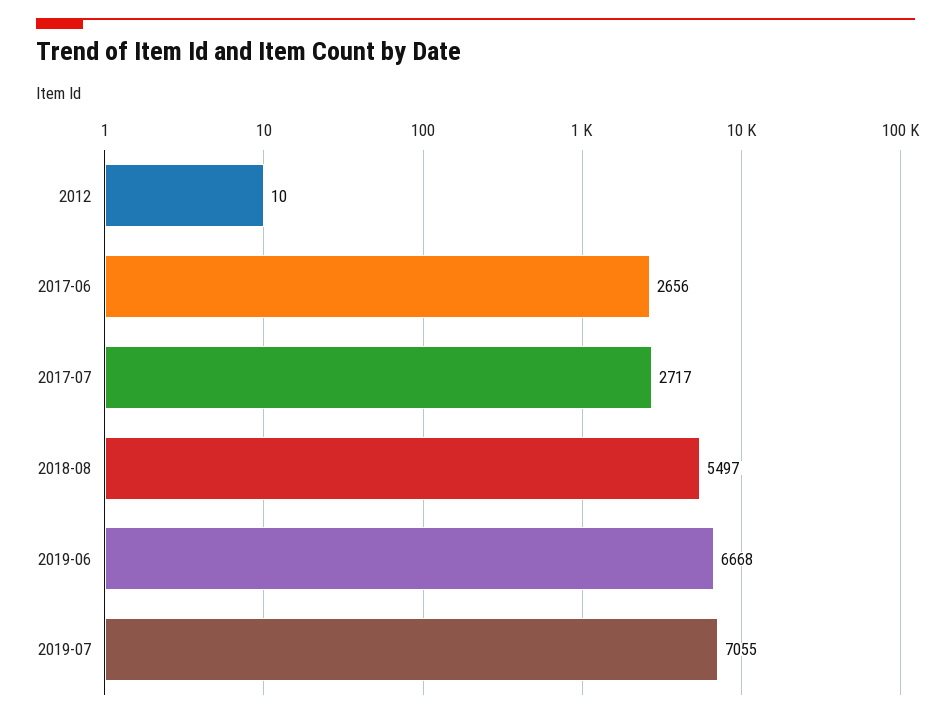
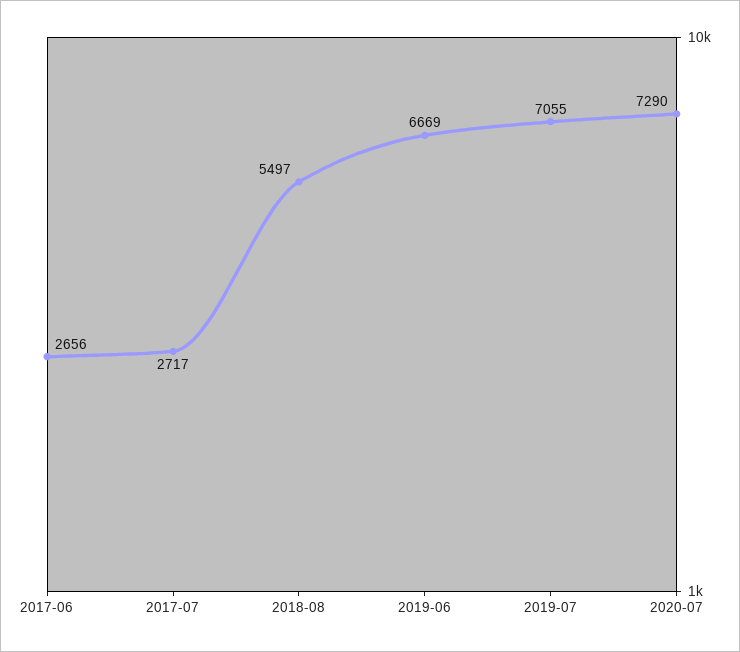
2012: 10 -> none
2019-06: 6668 -> 6669
2020-07: none -> 7290

